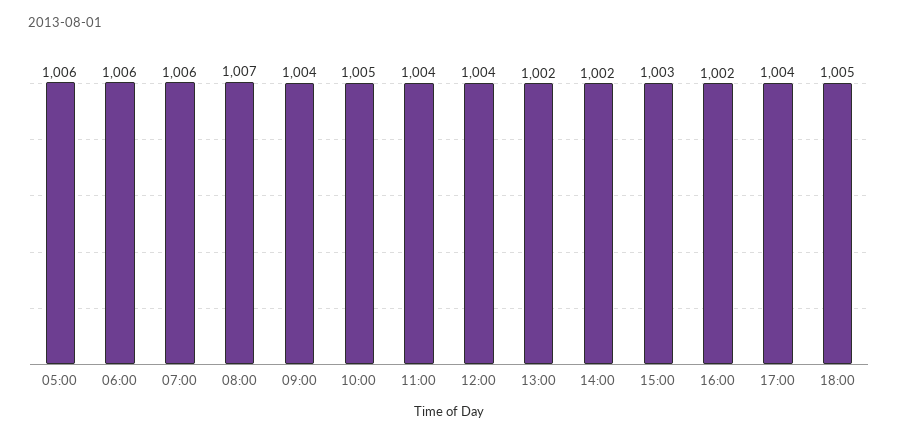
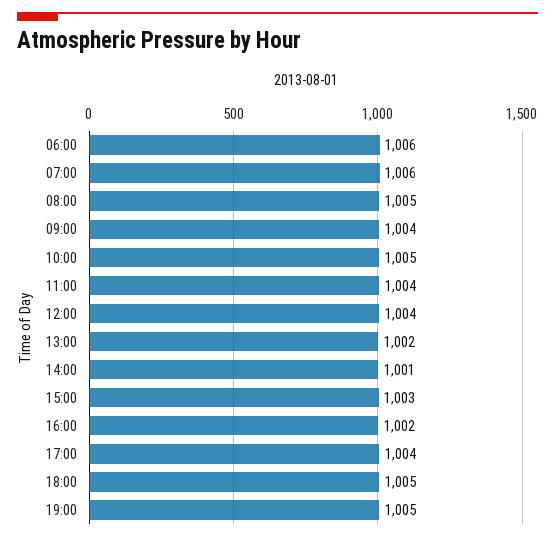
05:00: 1006 -> none
08:00: 1007 -> 1005
14:00: 1002 -> 1001
19:00: none -> 1005

